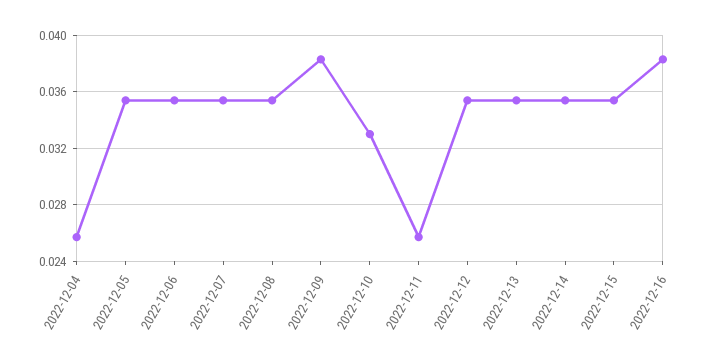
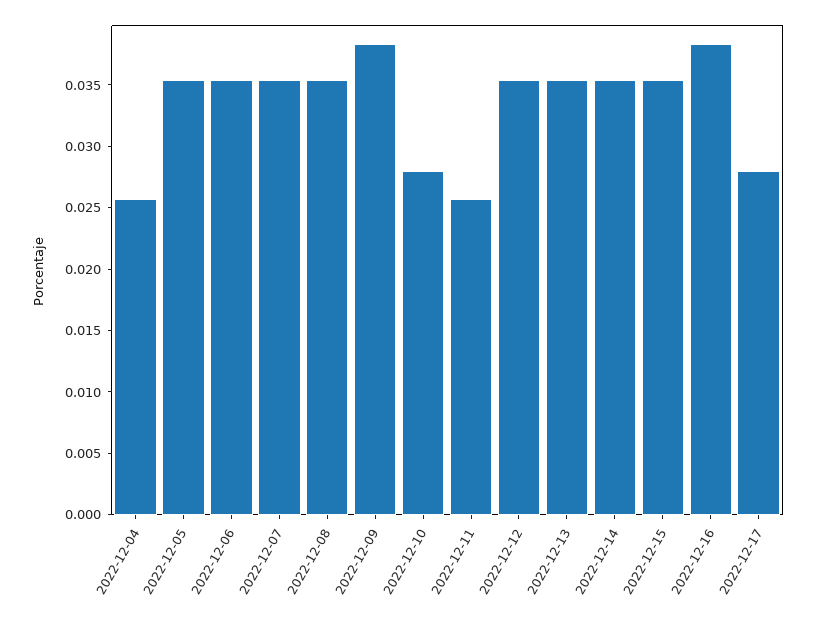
2022-12-10: 0.033 -> 0.028
2022-12-17: none -> 0.028

